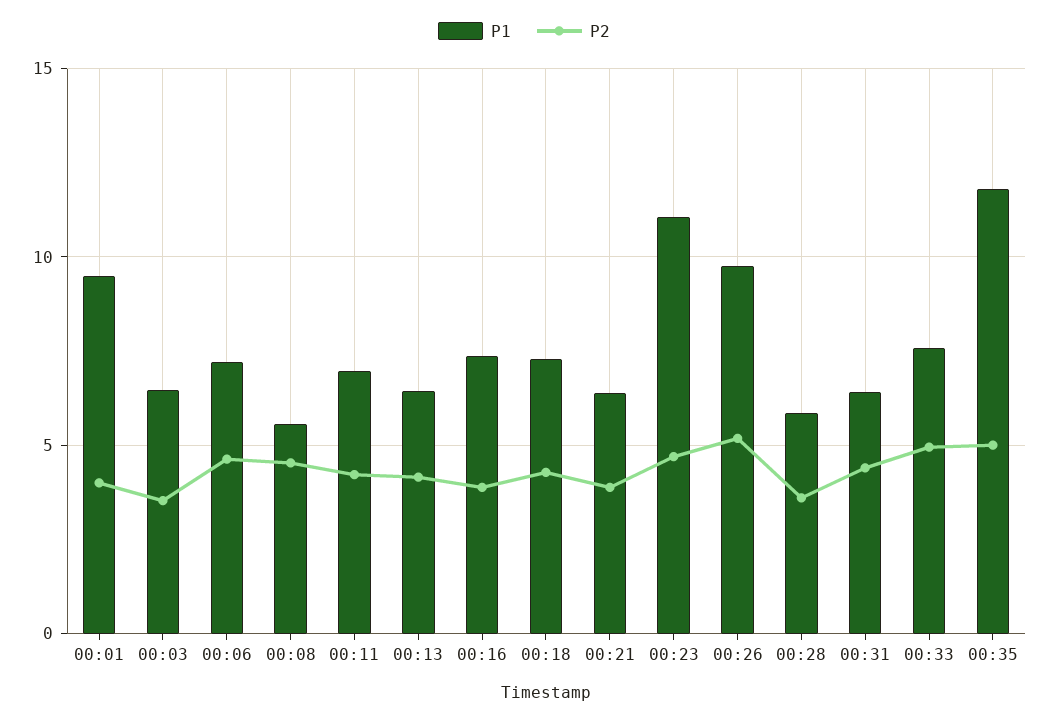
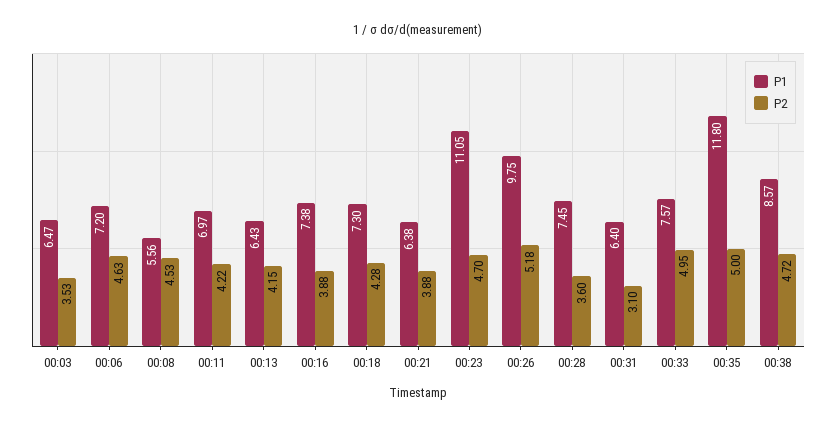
P1, 00:01: 9.5 -> none
P2, 00:01: 4 -> none
P1, 00:28: 6 -> 7.45
P2, 00:31: 4.5 -> 3.1
P1, 00:38: none -> 8.57
P2, 00:38: none -> 4.72

